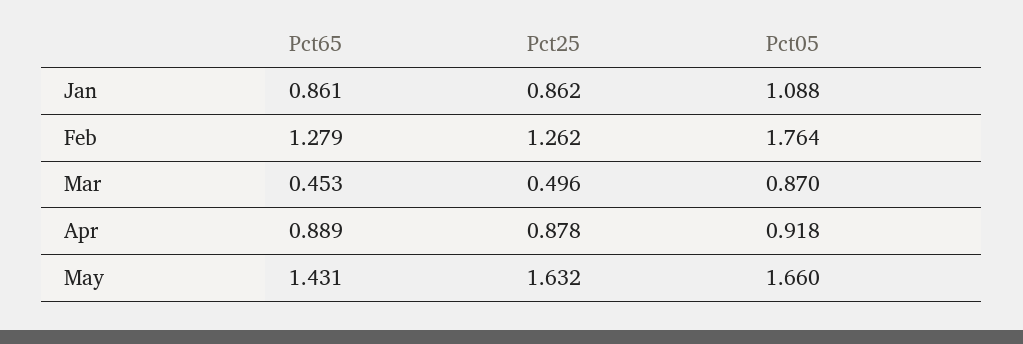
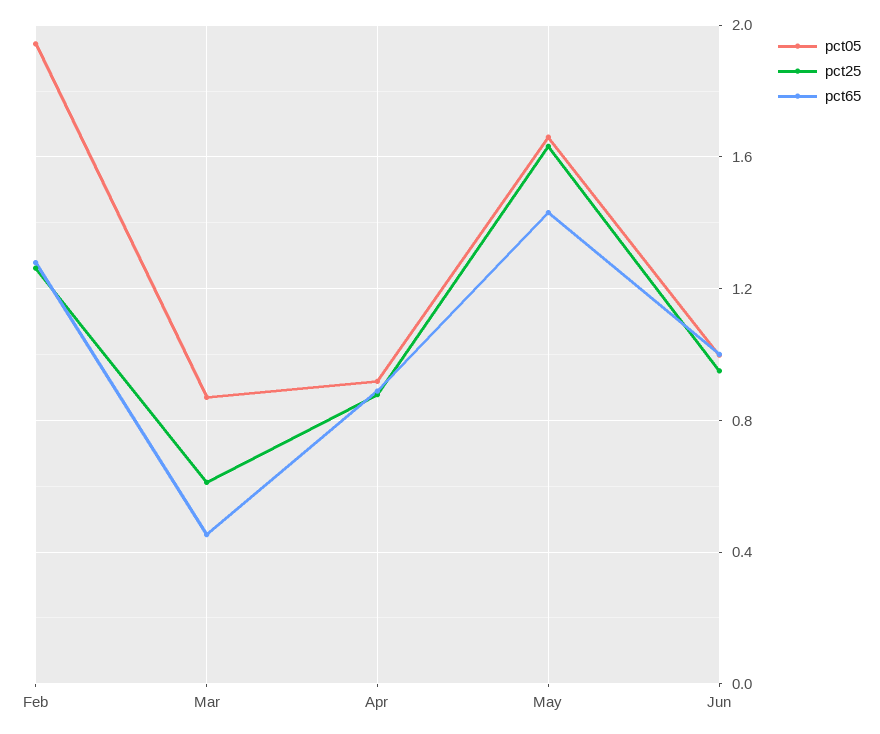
Pct65, Jan: 0.861 -> none
Pct25, Jan: 0.862 -> none
Pct05, Jan: 1.088 -> none
Pct05, Feb: 1.764 -> 1.95
Pct25, Mar: 0.496 -> 0.6
Pct05, Jun: none -> 1
Pct25, Jun: none -> 0.95
Pct65, Jun: none -> 1

